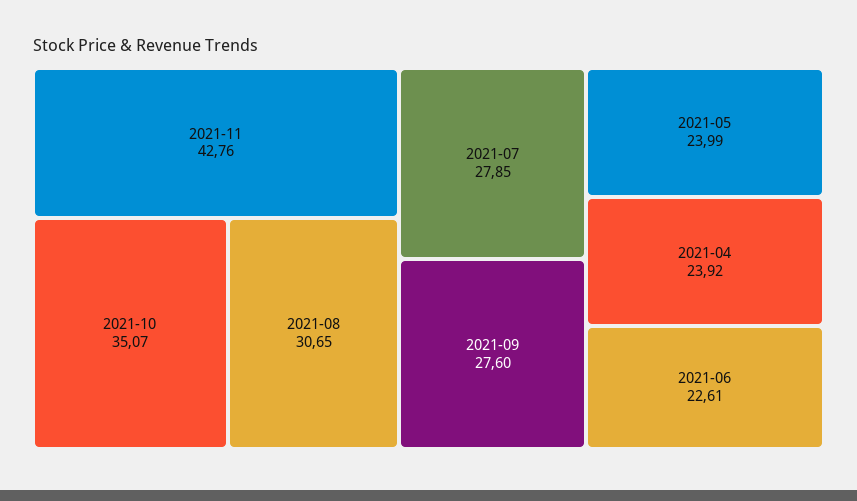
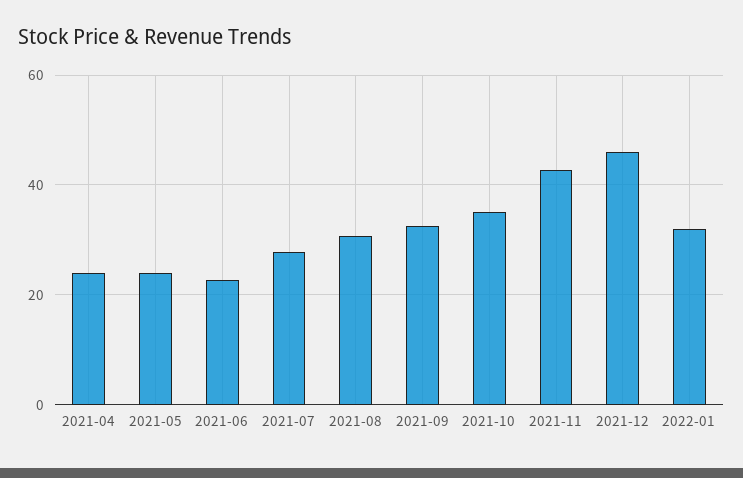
2021-09: 27.6 -> 32
2021-12: none -> 46
2022-01: none -> 32

